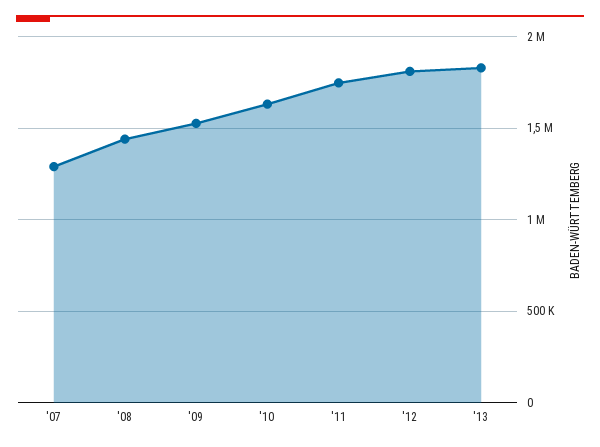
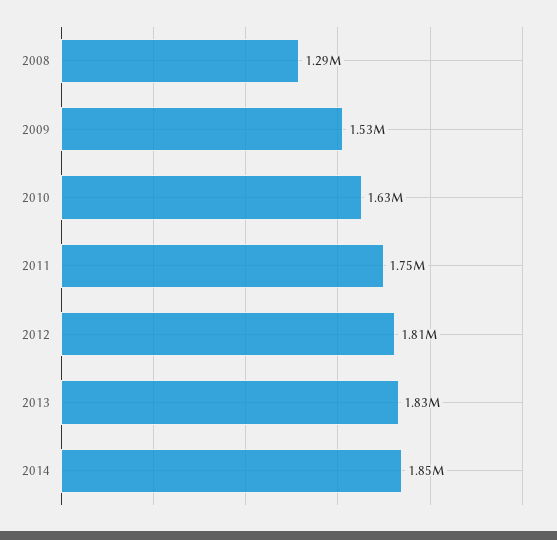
'07: 1300000 -> none
'08: 1450000 -> 1290000
2014: none -> 1850000

